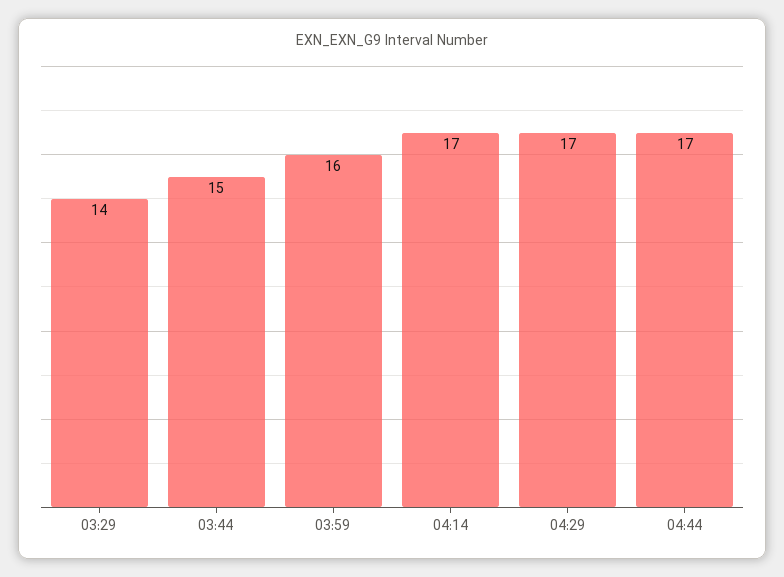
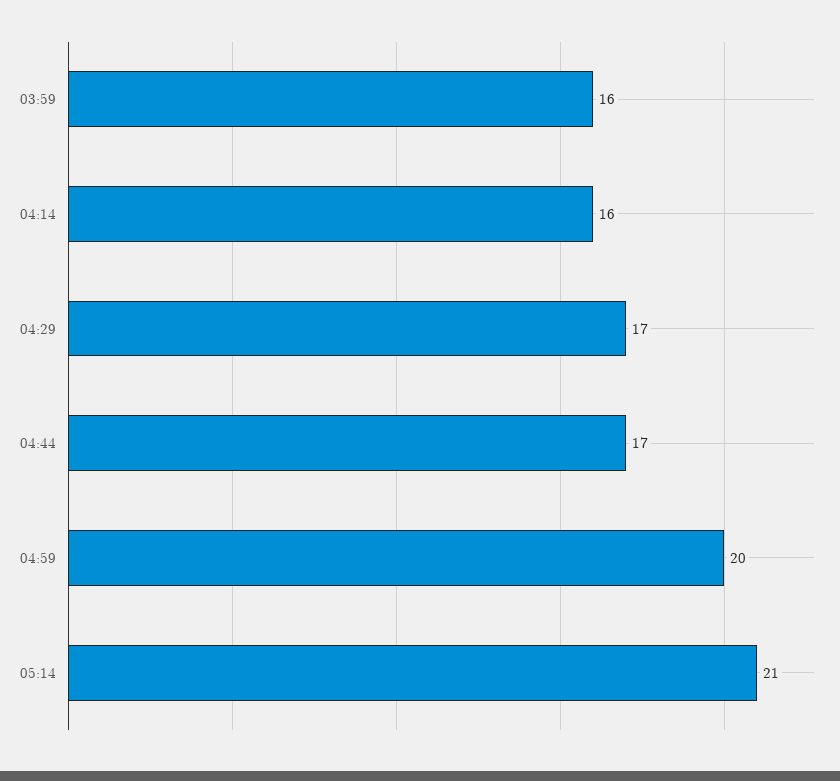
03:29: 14 -> none
03:44: 15 -> none
04:14: 17 -> 16
04:59: none -> 20
05:14: none -> 21

